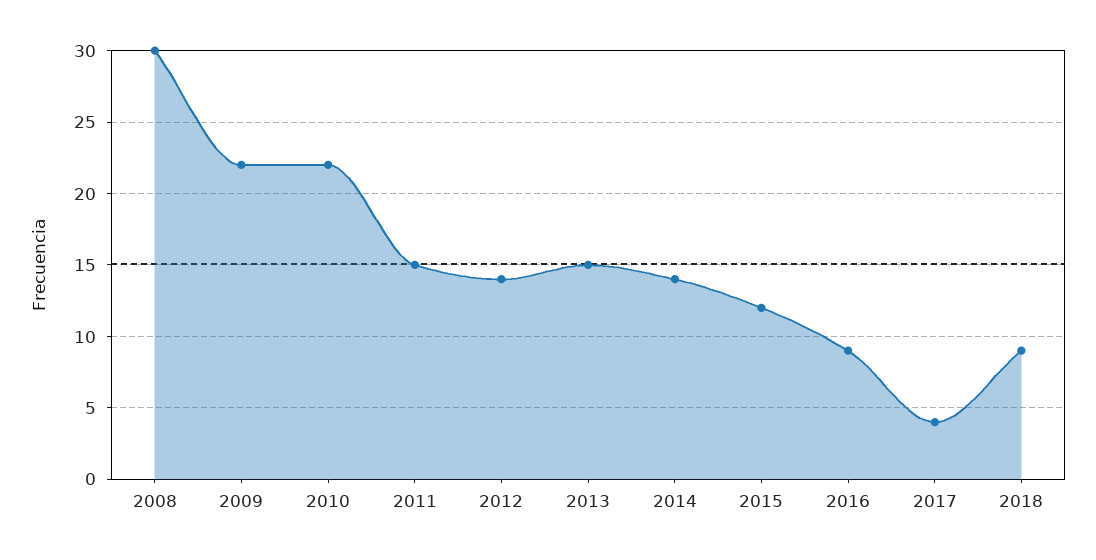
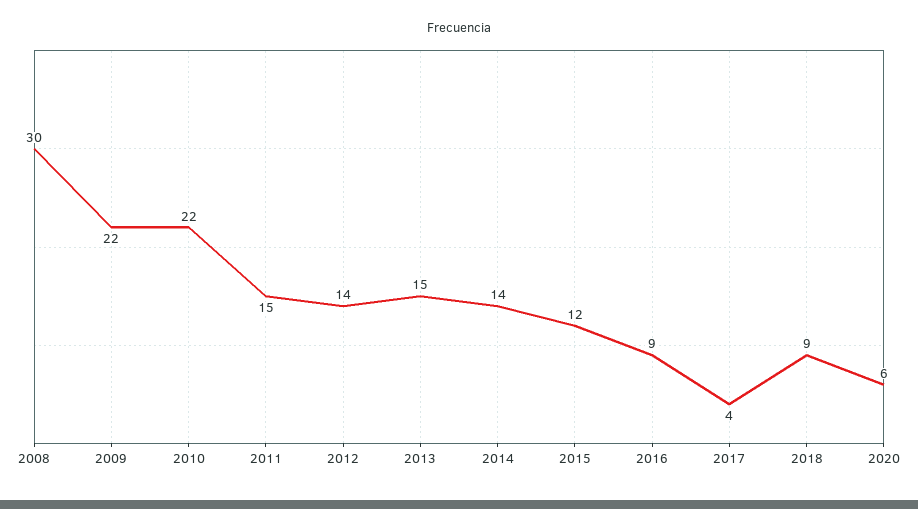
2020: none -> 6

